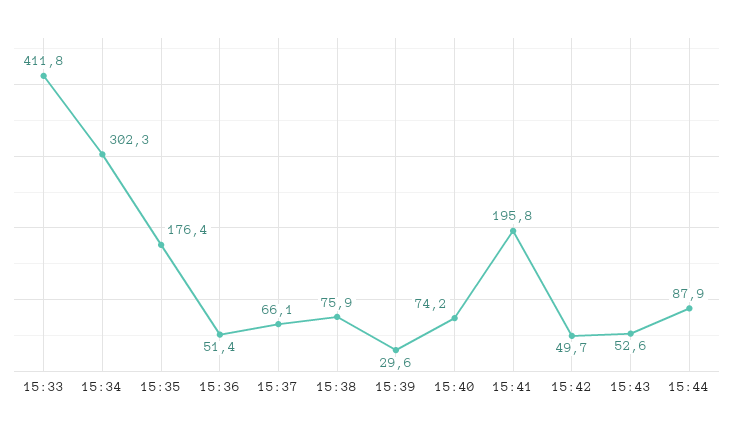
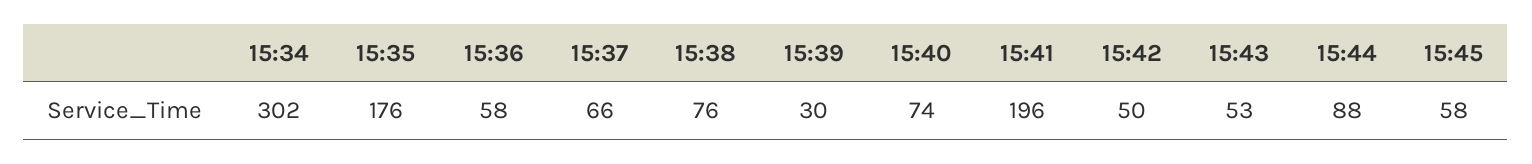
15:33: 411.8 -> none
15:36: 51.4 -> 58
15:45: none -> 58

